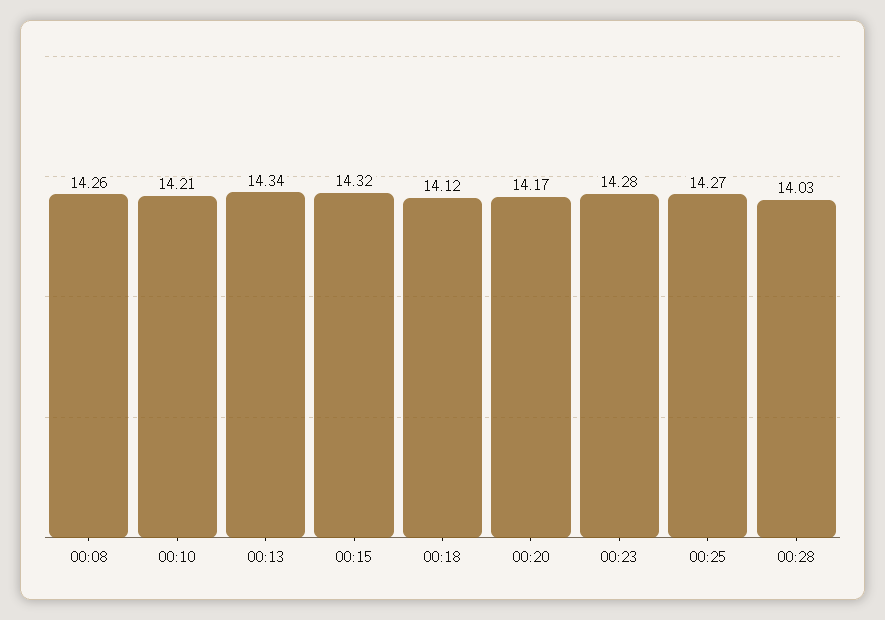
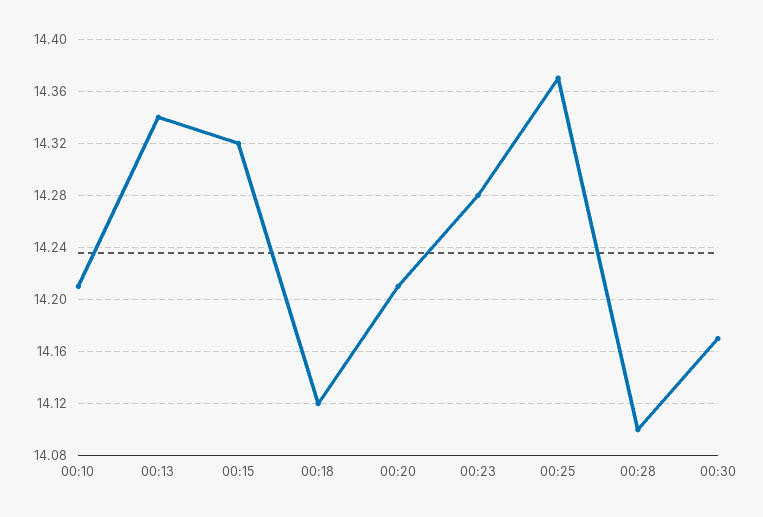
00:08: 14.26 -> none
00:20: 14.17 -> 14.21
00:25: 14.27 -> 14.37
00:28: 14.03 -> 14.1
00:30: none -> 14.17

